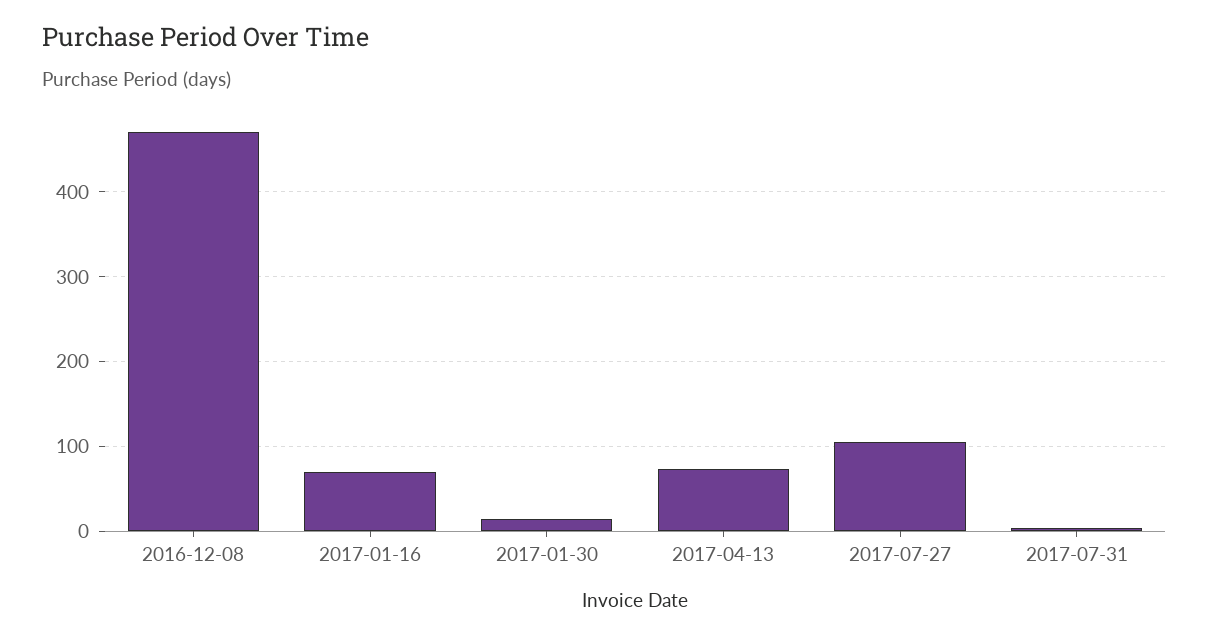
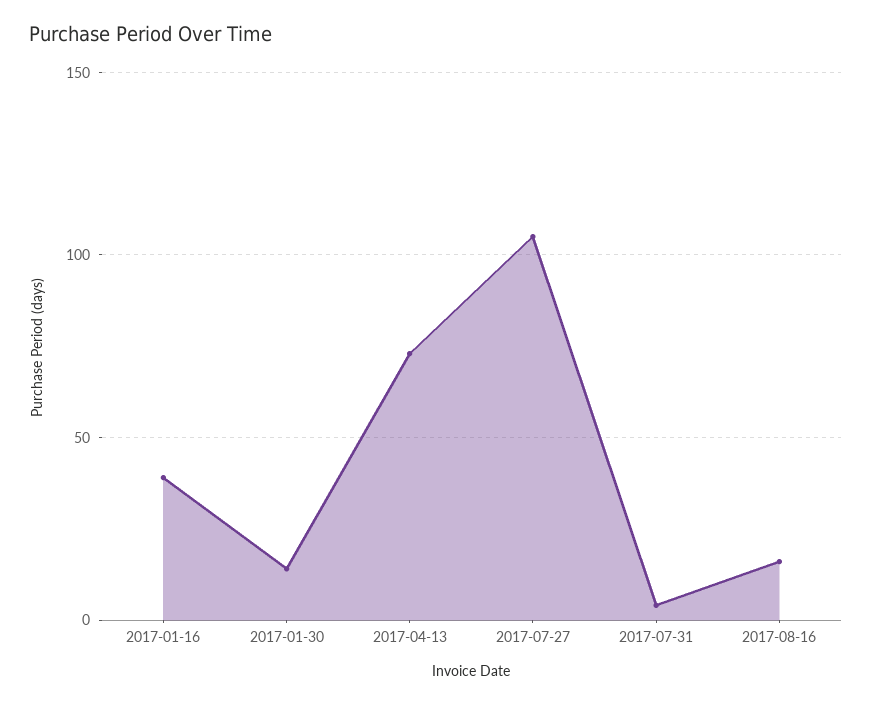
2016-12-08: 470 -> none
2017-01-16: 70 -> 40
2017-08-16: none -> 15

